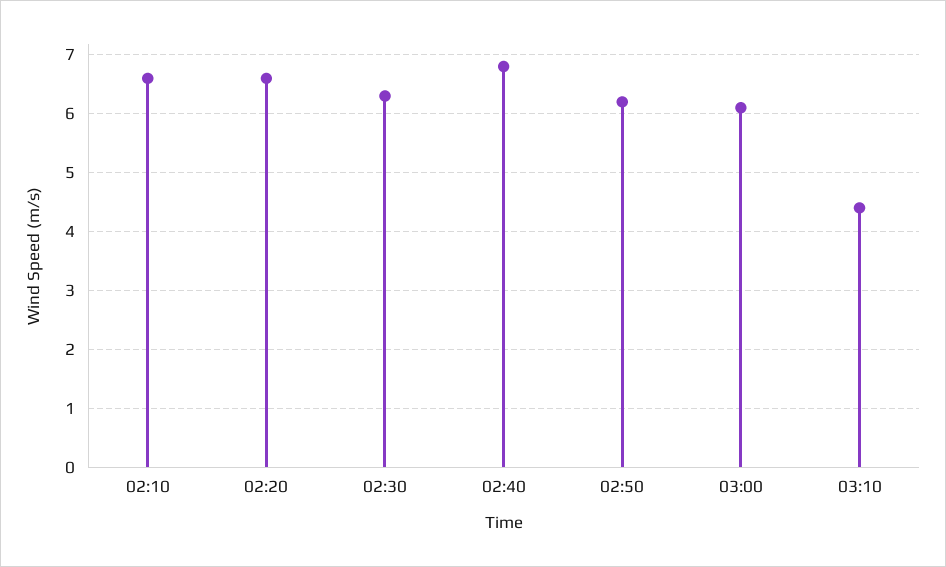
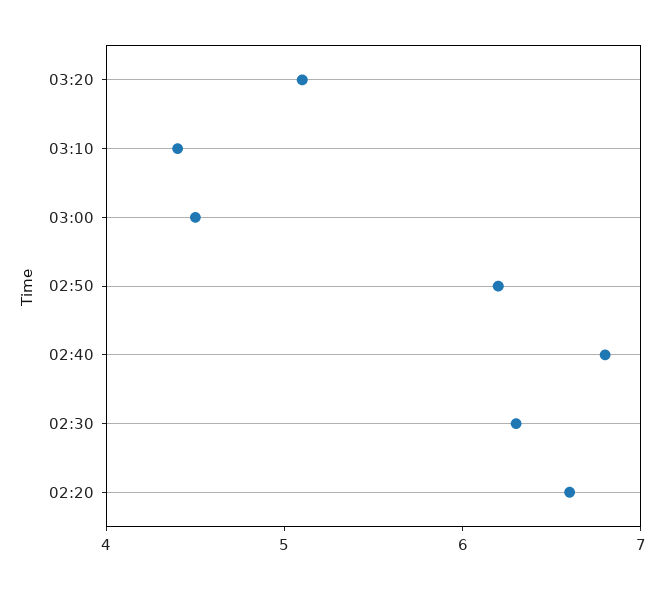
02:10: 6.5 -> none
03:00: 6 -> 4.5
03:20: none -> 5.1

